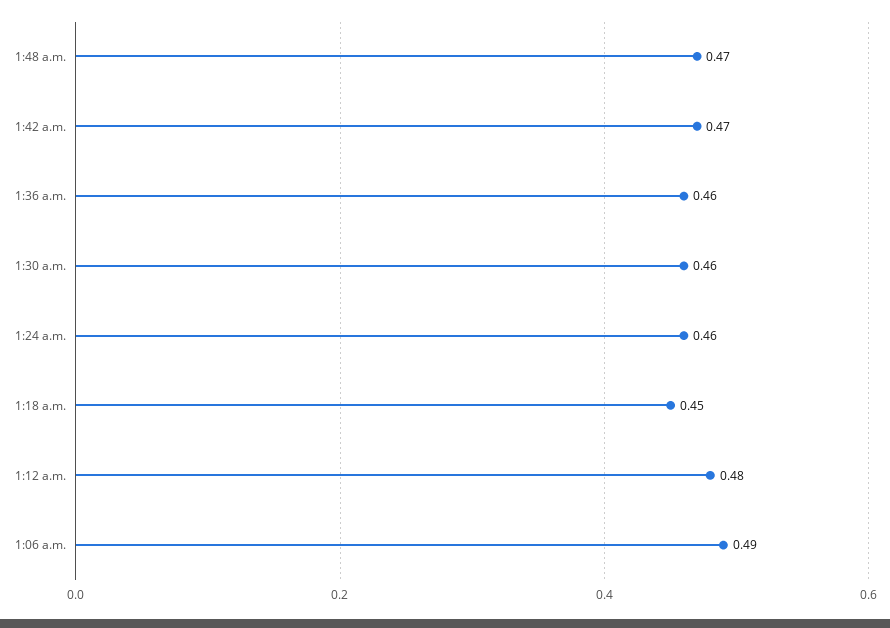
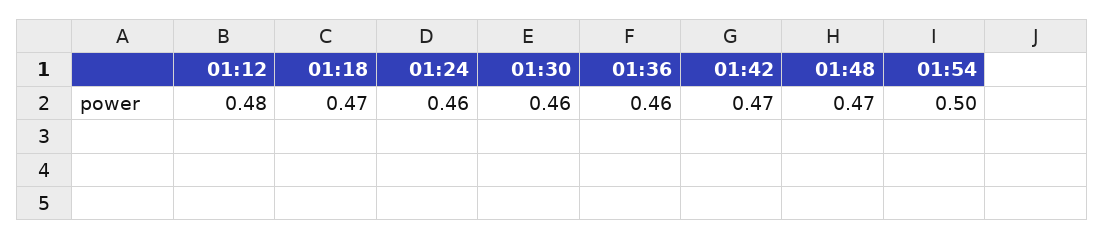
1:18 a.m.: 0.45 -> 0.47
1:06 a.m.: 0.49 -> none
01:54: none -> 0.5

